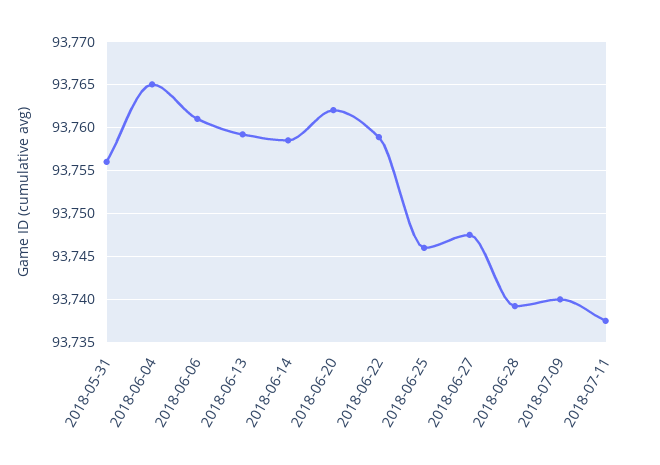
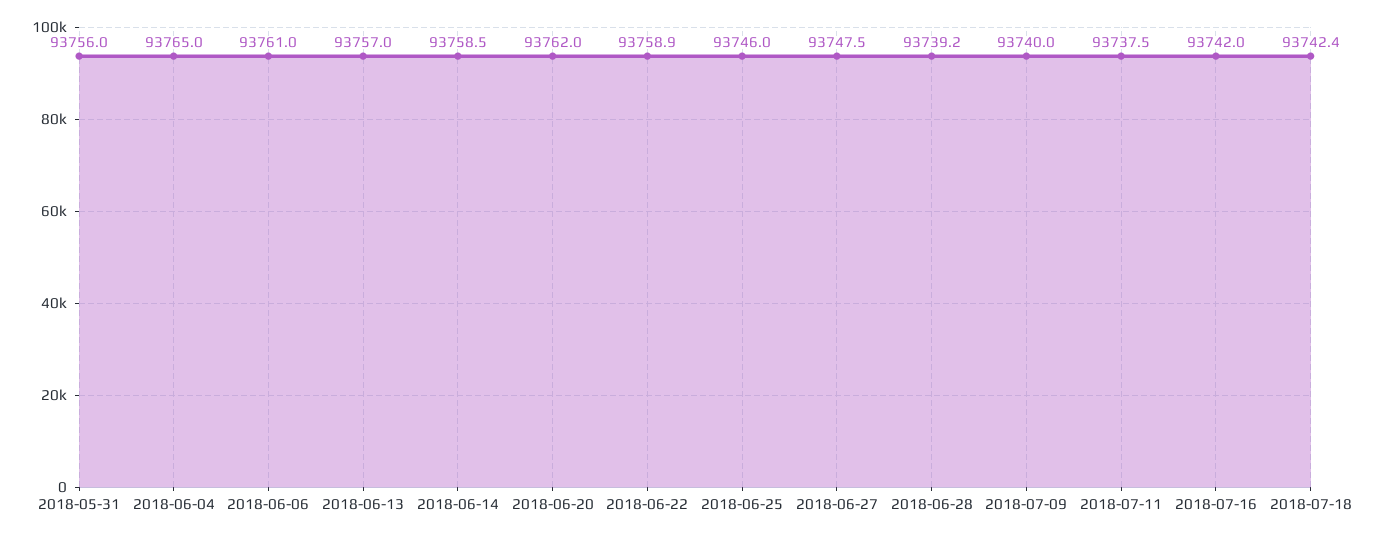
2018-06-13: 93759 -> 93757
2018-07-16: none -> 93742
2018-07-18: none -> 93742.4

